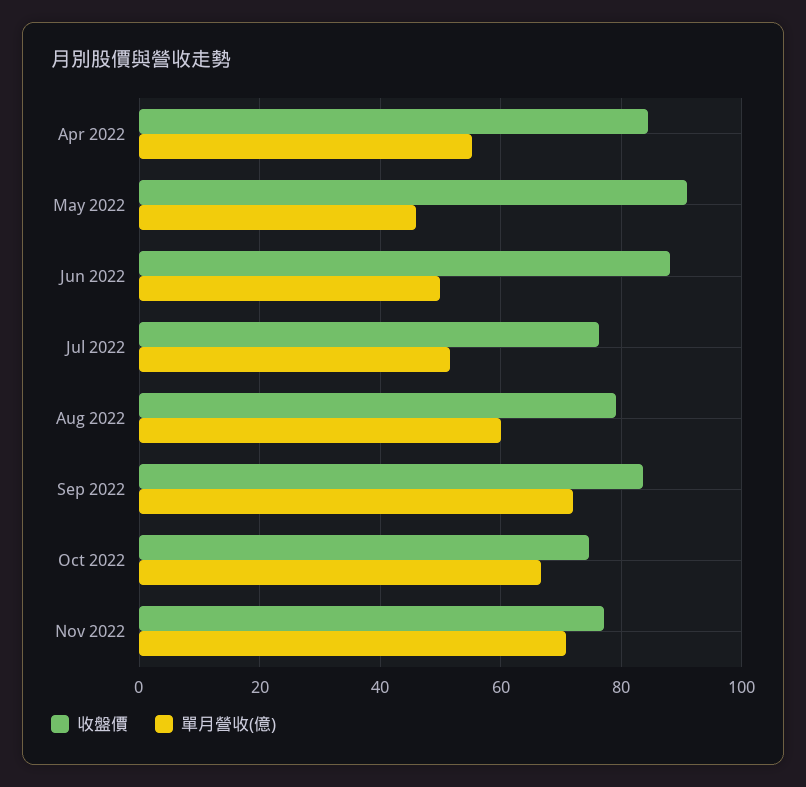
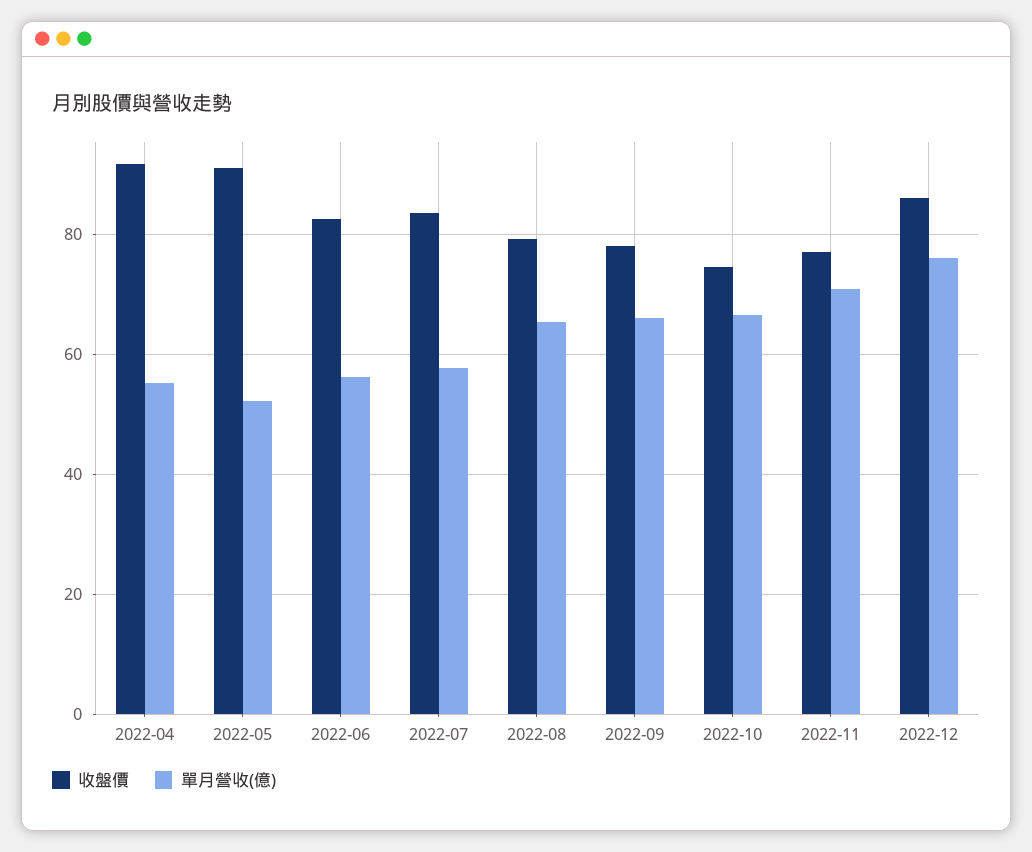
收盤價, Apr 2022: 84 -> 92
單月營收(億), May 2022: 46 -> 52
收盤價, Jun 2022: 88 -> 82
單月營收(億), Jun 2022: 50 -> 56
收盤價, Jul 2022: 76 -> 84
單月營收(億), Jul 2022: 52 -> 58
單月營收(億), Aug 2022: 60 -> 66
收盤價, Sep 2022: 84 -> 78
單月營收(億), Sep 2022: 72 -> 66
收盤價, 2022-12: none -> 86
單月營收(億), 2022-12: none -> 76

